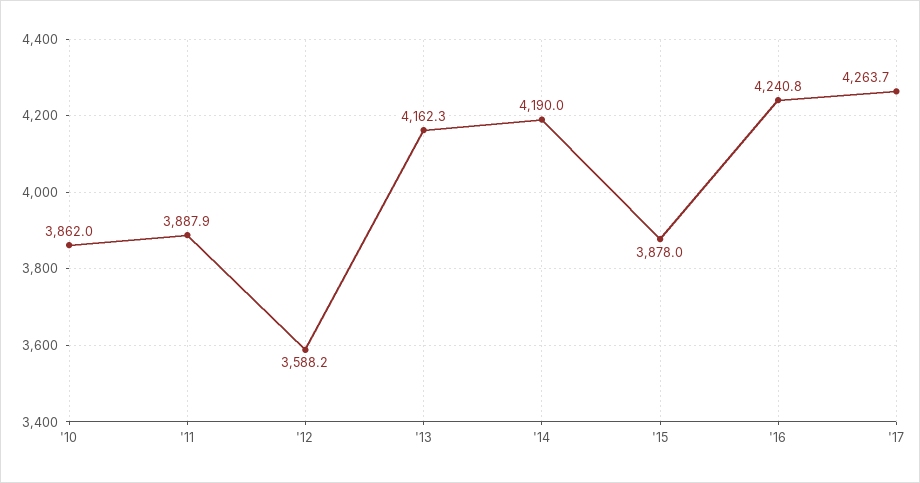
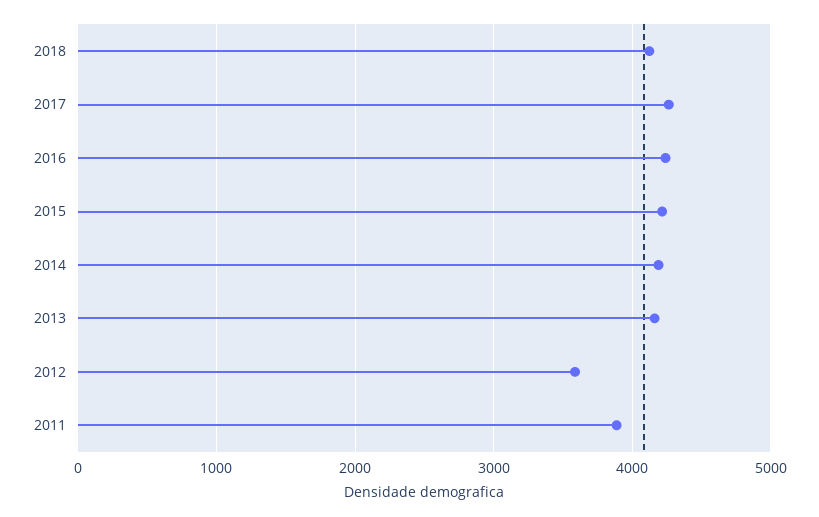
'10: 3862 -> none
'15: 3878 -> 4200
2018: none -> 4100

